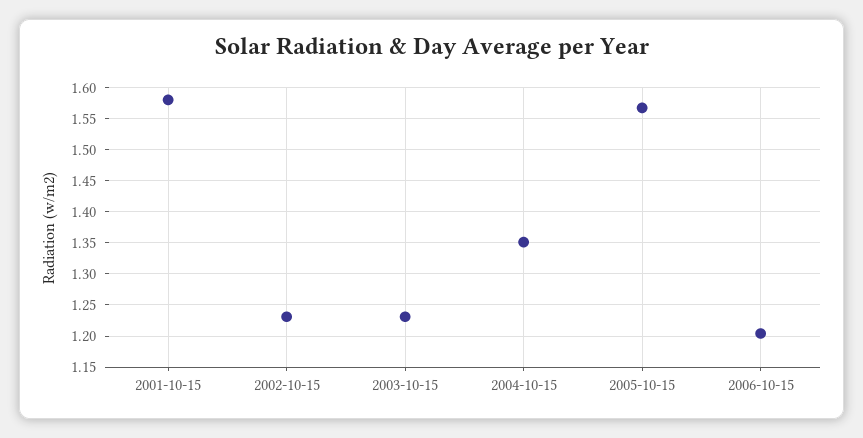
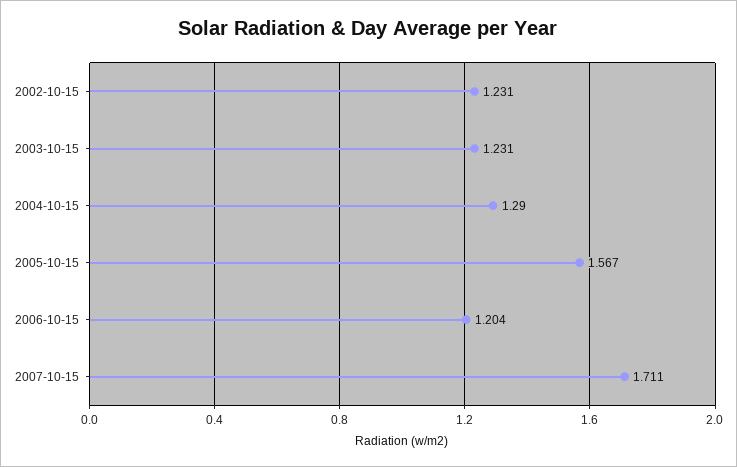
2001-10-15: 1.58 -> none
2004-10-15: 1.35 -> 1.29
2007-10-15: none -> 1.711

